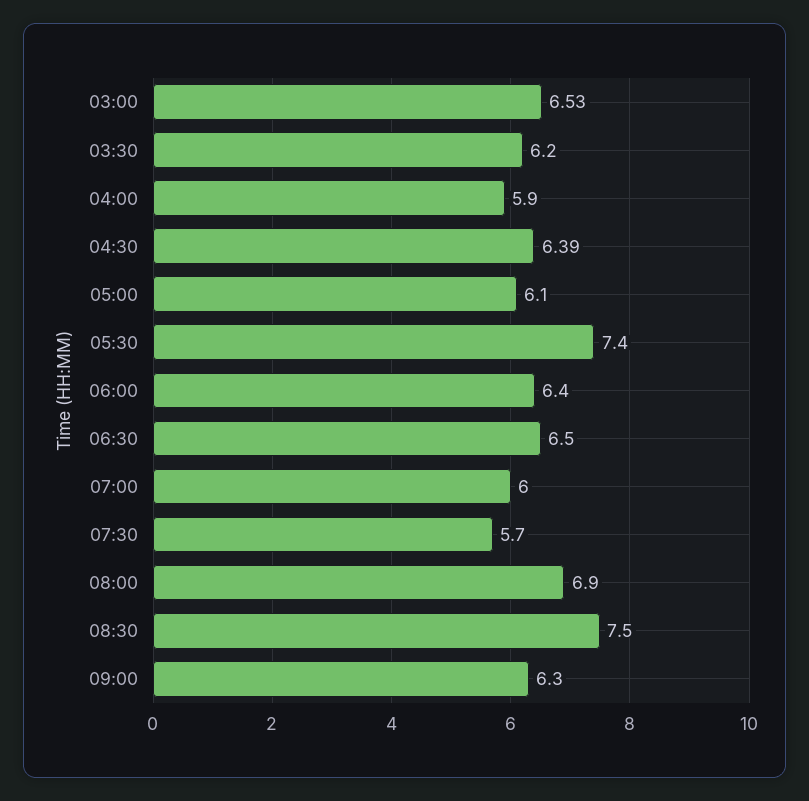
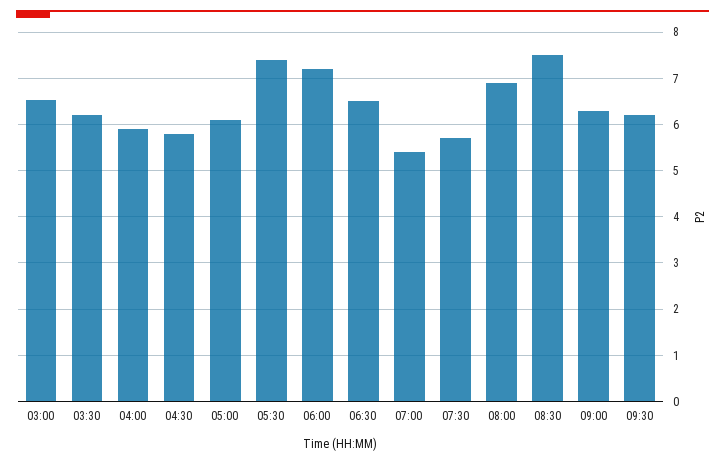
04:30: 6.39 -> 5.8
06:00: 6.4 -> 7.2
07:00: 6 -> 5.4
09:30: none -> 6.2

